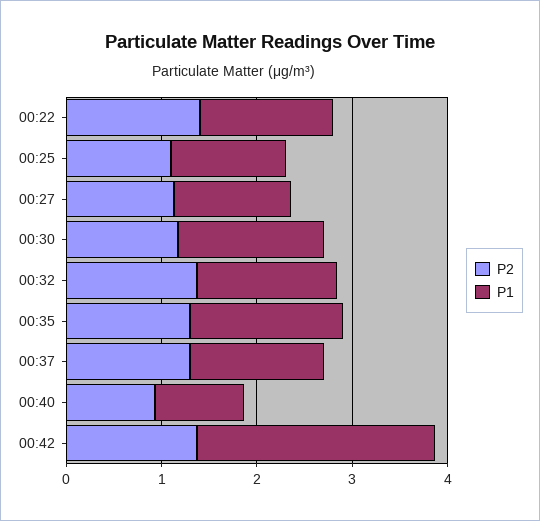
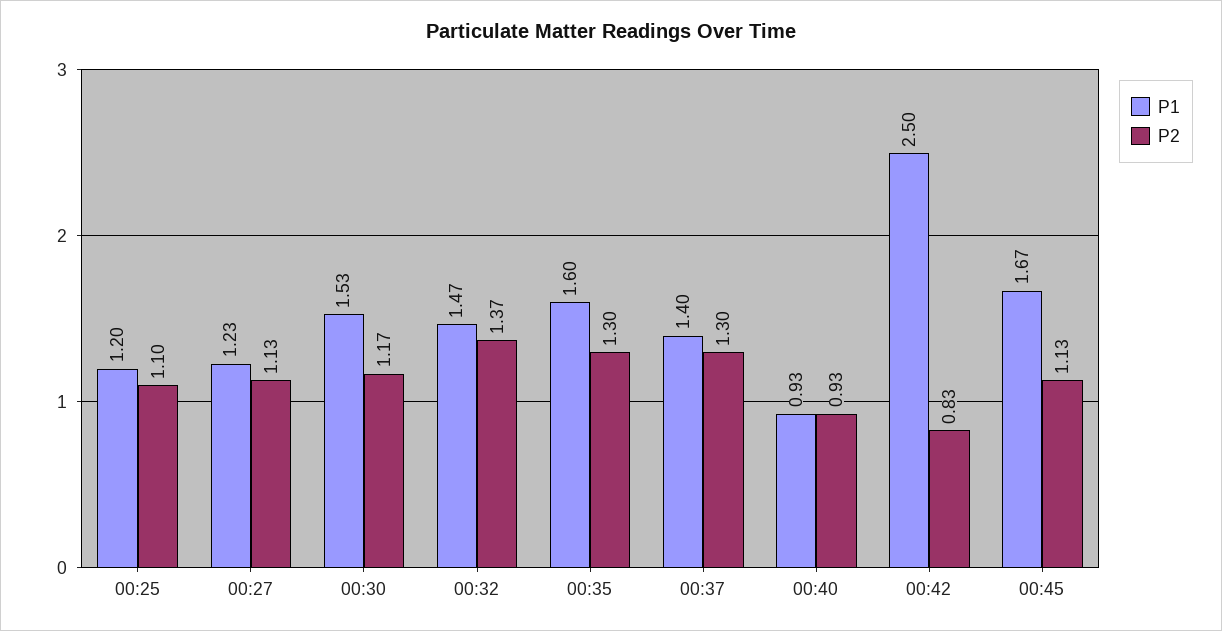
P2, 00:22: 1.4 -> none
P1, 00:22: 1.4 -> none
P2, 00:42: 1.4 -> 0.83
P1, 00:45: none -> 1.67
P2, 00:45: none -> 1.13

